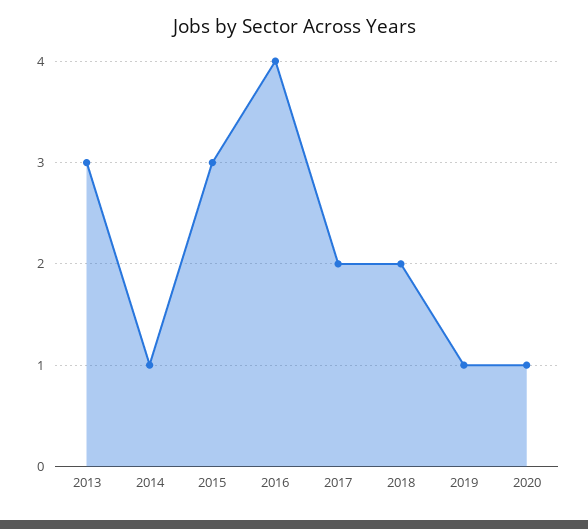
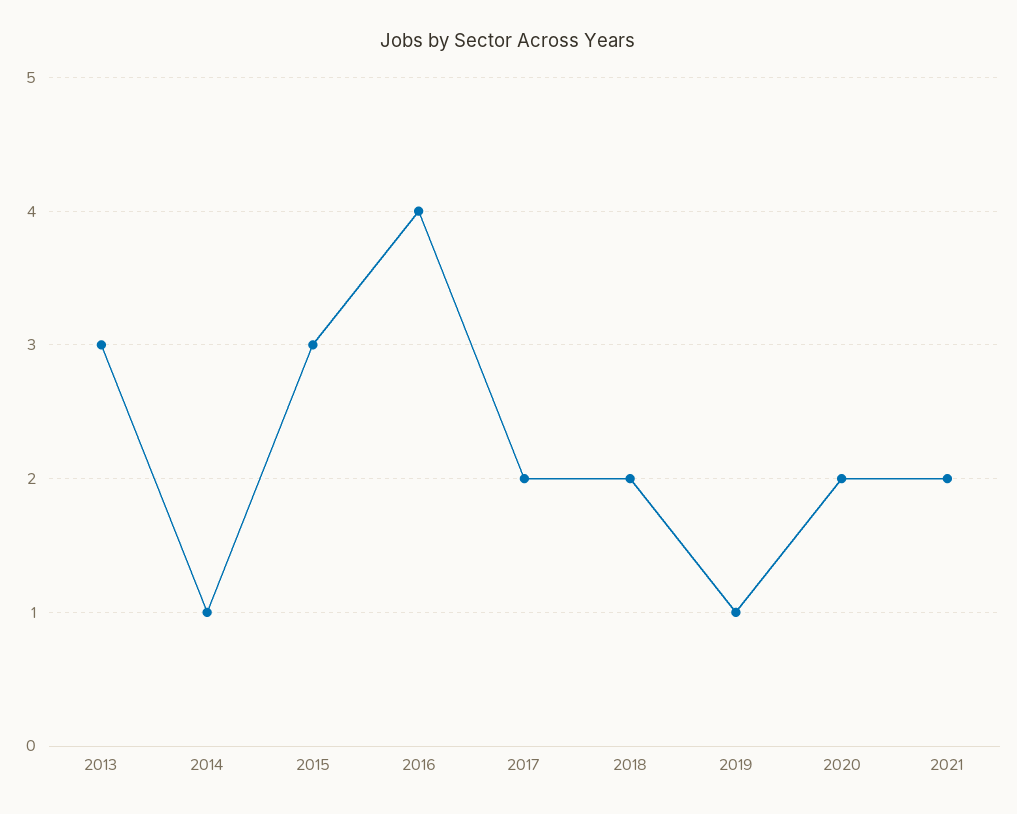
2020: 1 -> 2
2021: none -> 2

